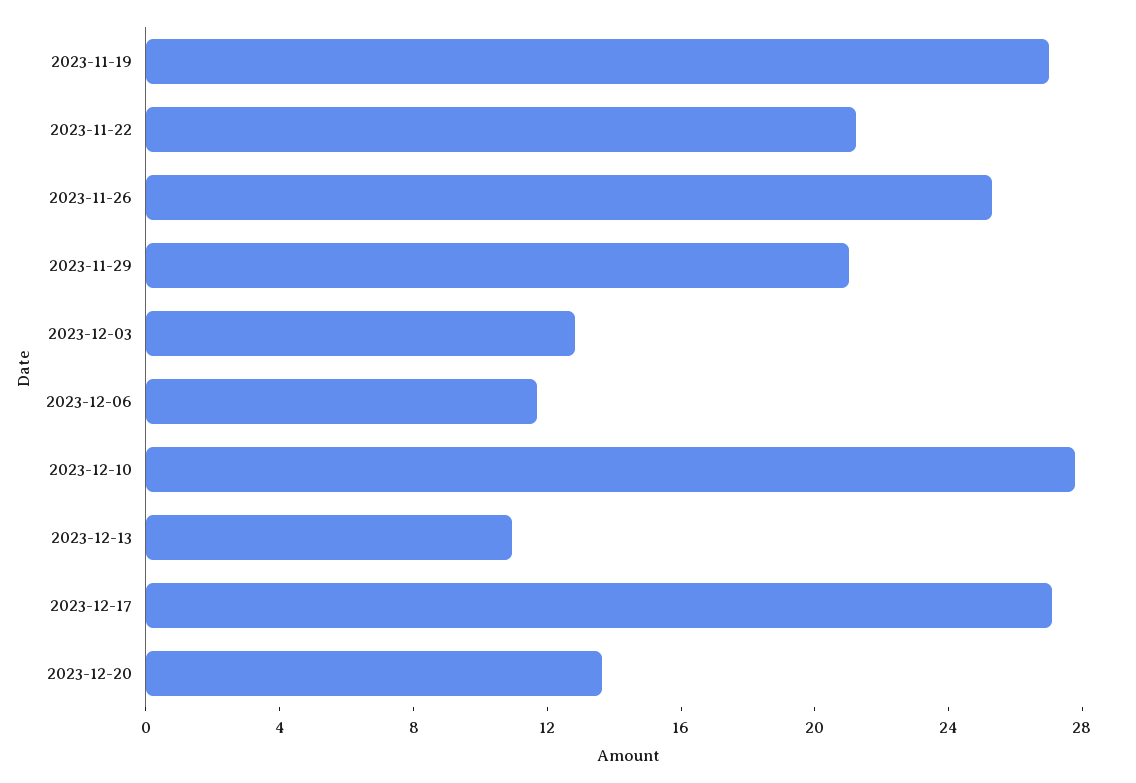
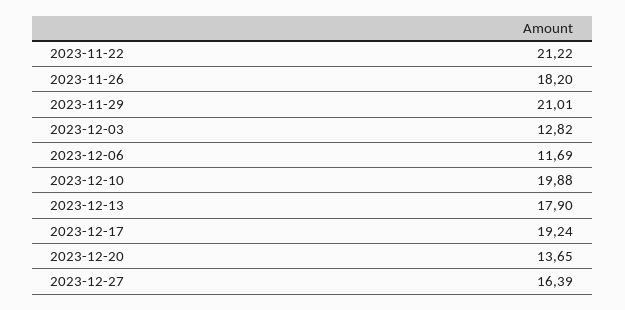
2023-11-19: 27 -> none
2023-11-26: 25 -> 18.2
2023-12-10: 28 -> 19.88
2023-12-13: 11 -> 17.9
2023-12-17: 27 -> 19.24
2023-12-27: none -> 16.39

